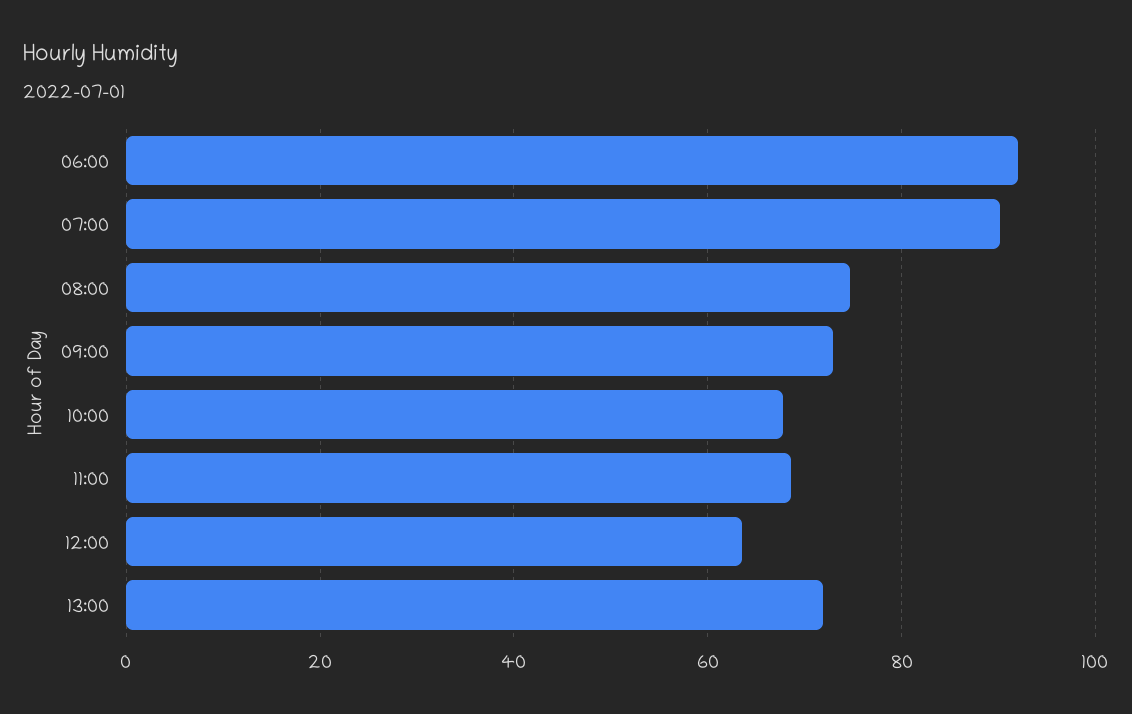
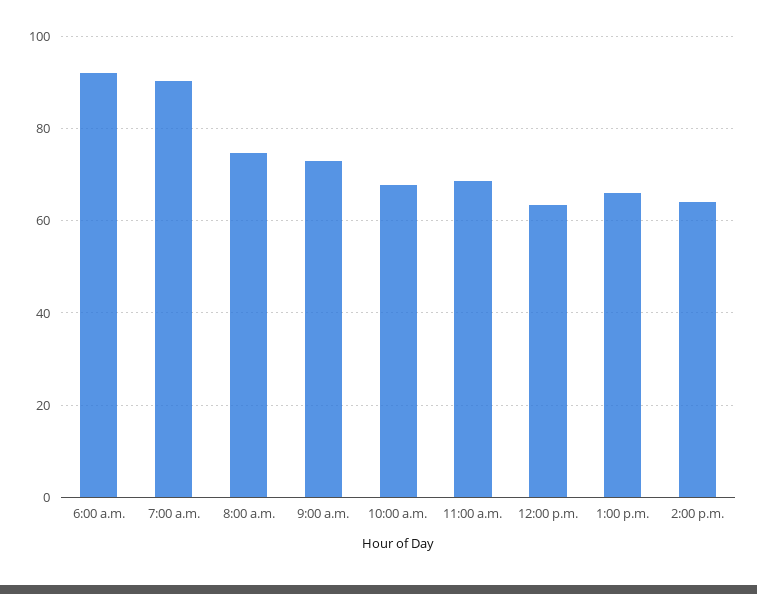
13:00: 72 -> 66
2:00 p.m.: none -> 64

